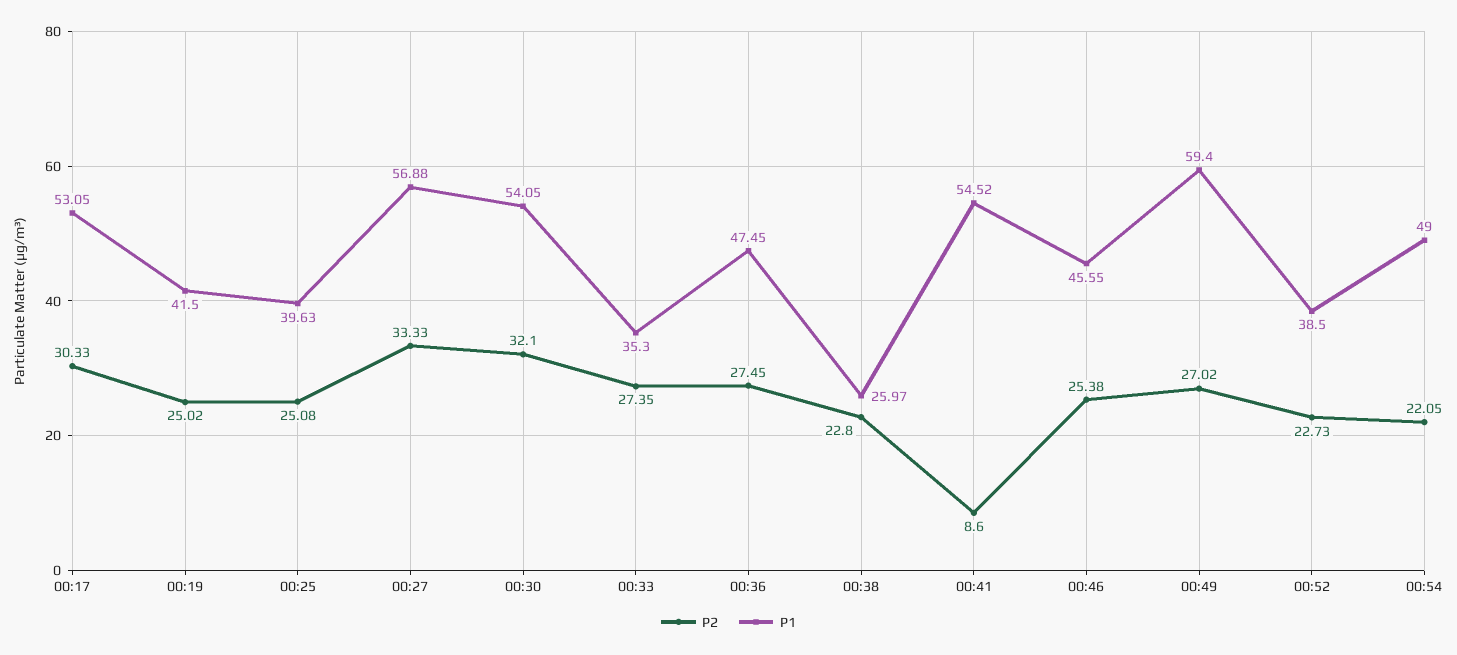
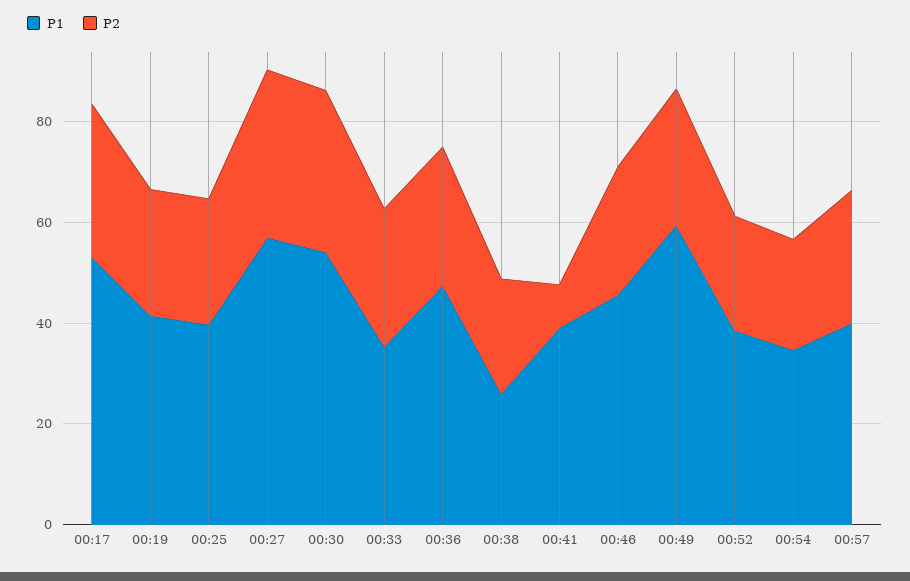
P1, 00:41: 54.52 -> 40
P1, 00:54: 49 -> 35
P1, 00:57: none -> 40
P2, 00:57: none -> 25

